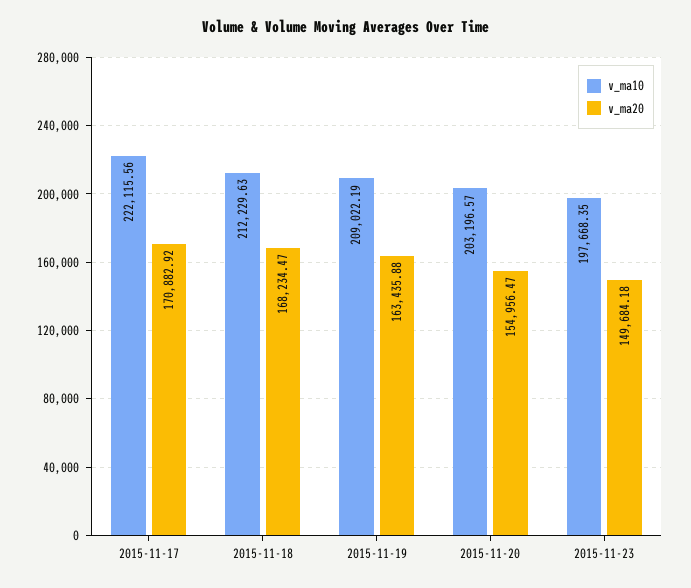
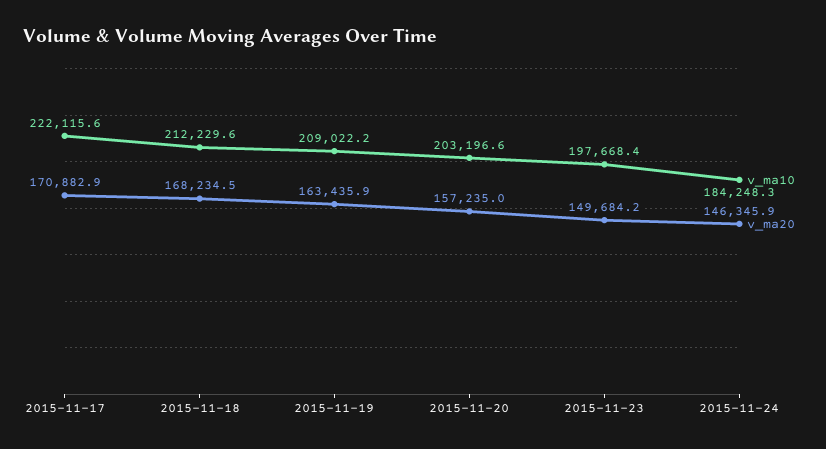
v_ma20, 2015-11-20: 154956.47 -> 157235
v_ma10, 2015-11-24: none -> 184248.3
v_ma20, 2015-11-24: none -> 146345.9

